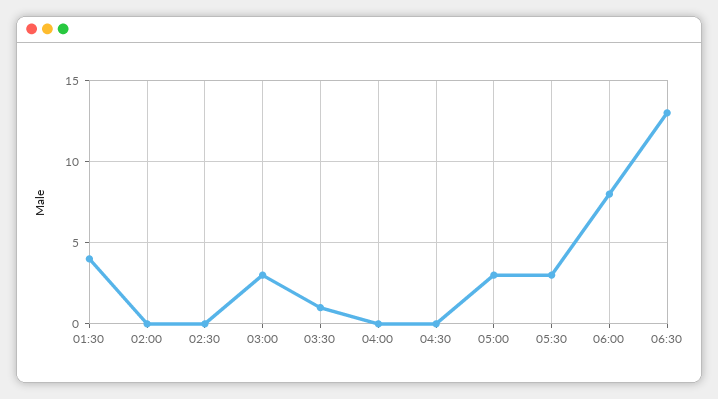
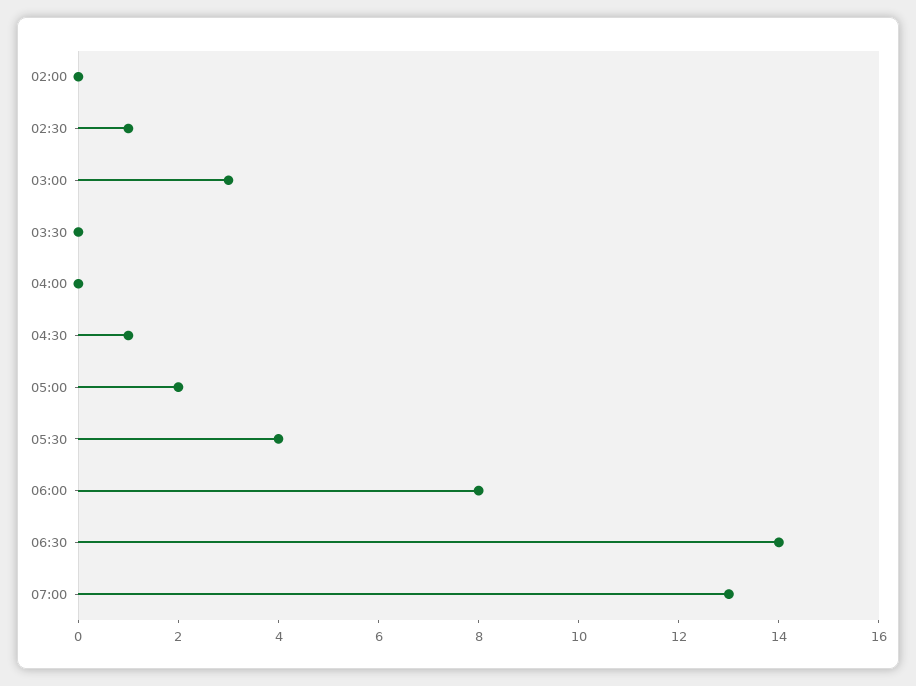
01:30: 4 -> none
02:30: 0 -> 1
03:30: 1 -> 0
04:30: 0 -> 1
05:00: 3 -> 2
05:30: 3 -> 4
06:30: 13 -> 14
07:00: none -> 13

